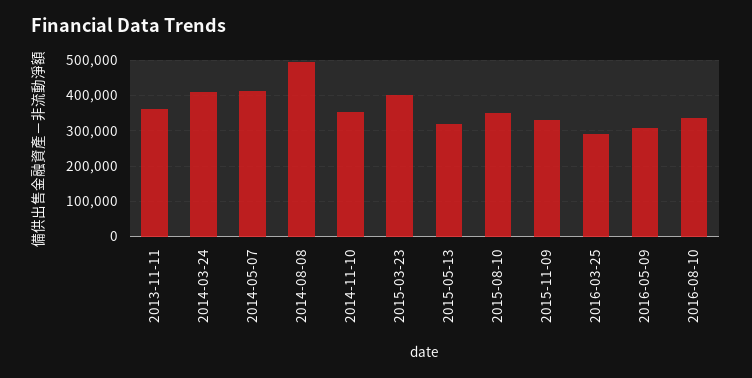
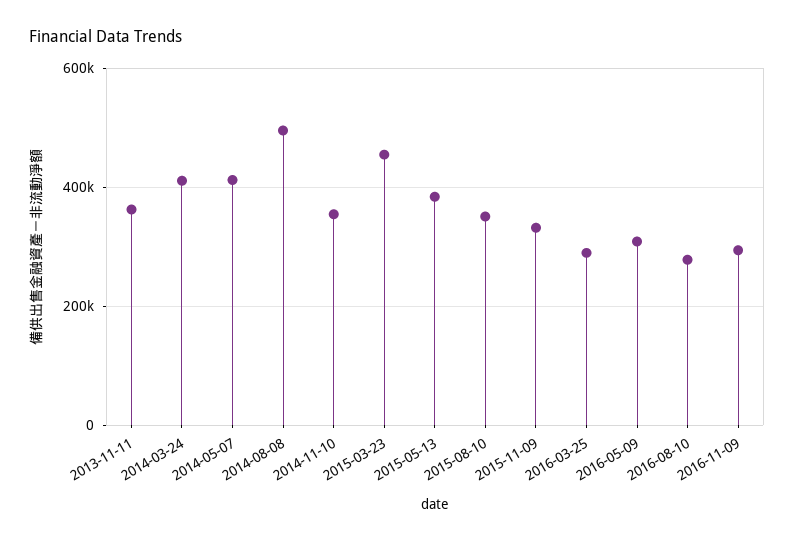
2015-03-23: 400000 -> 460000
2015-05-13: 320000 -> 380000
2016-08-10: 340000 -> 280000
2016-11-09: none -> 300000

